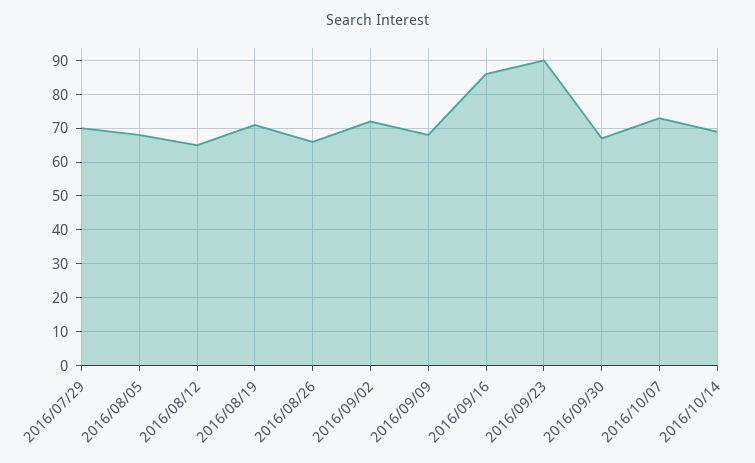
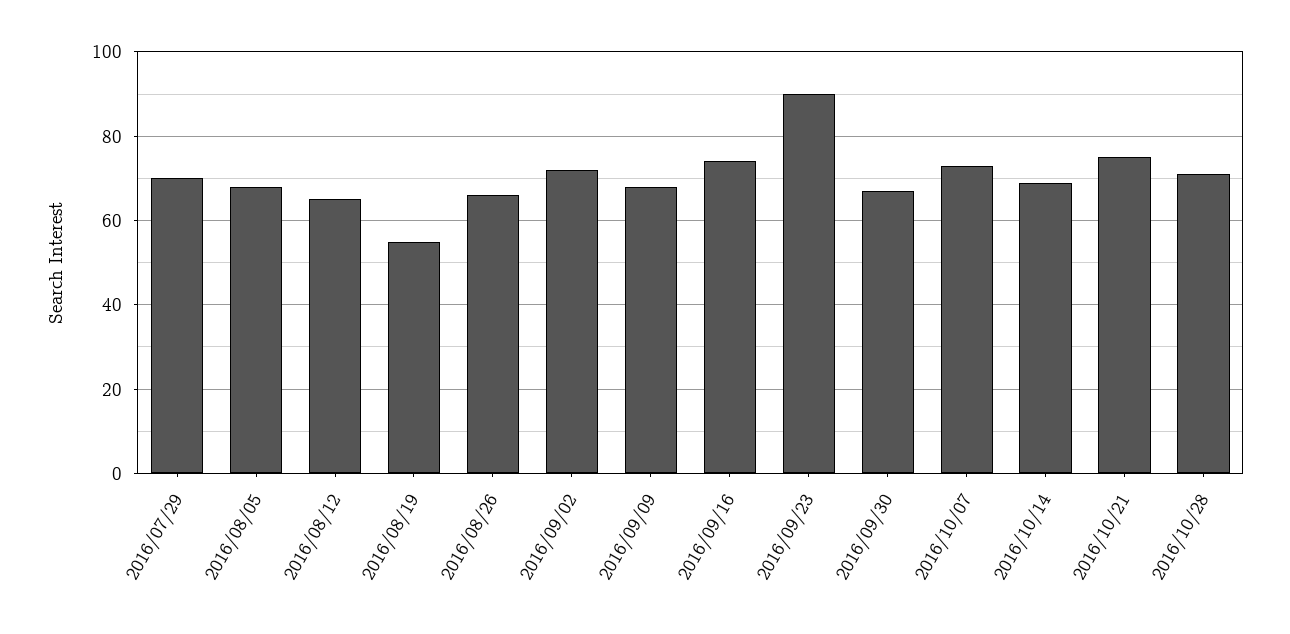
2016/08/19: 70 -> 55
2016/09/16: 85 -> 75
2016/10/21: none -> 75
2016/10/28: none -> 70

